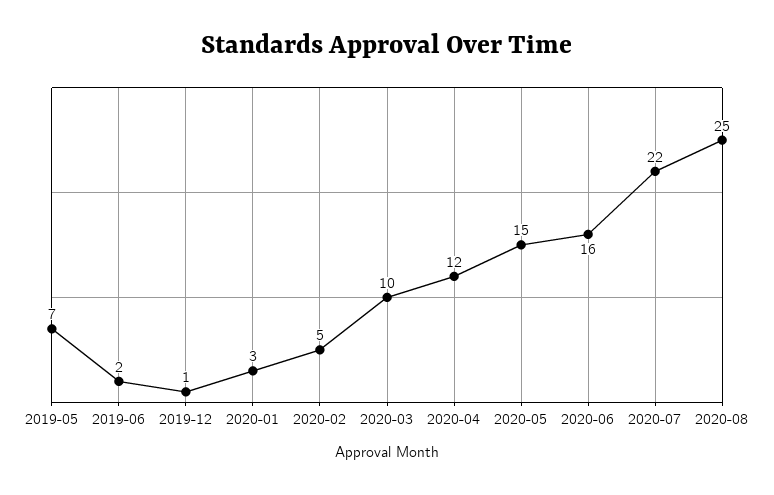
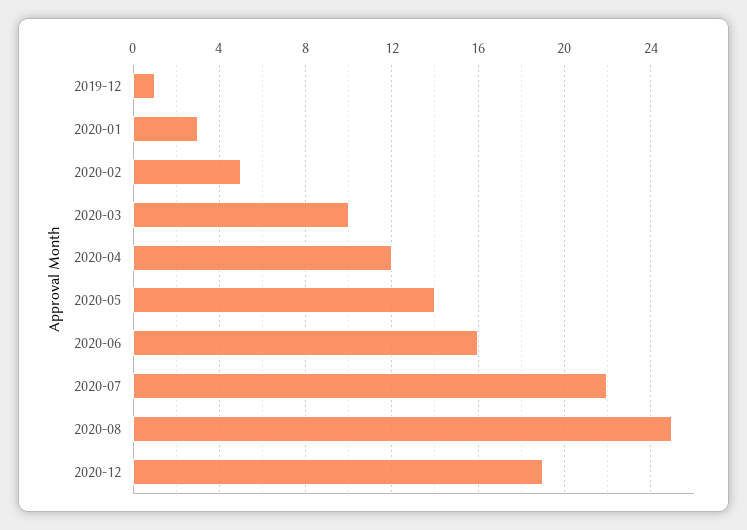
2019-05: 7 -> none
2019-06: 2 -> none
2020-05: 15 -> 14
2020-12: none -> 19

